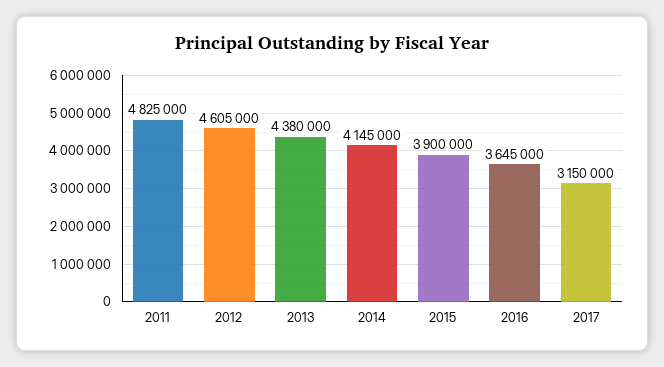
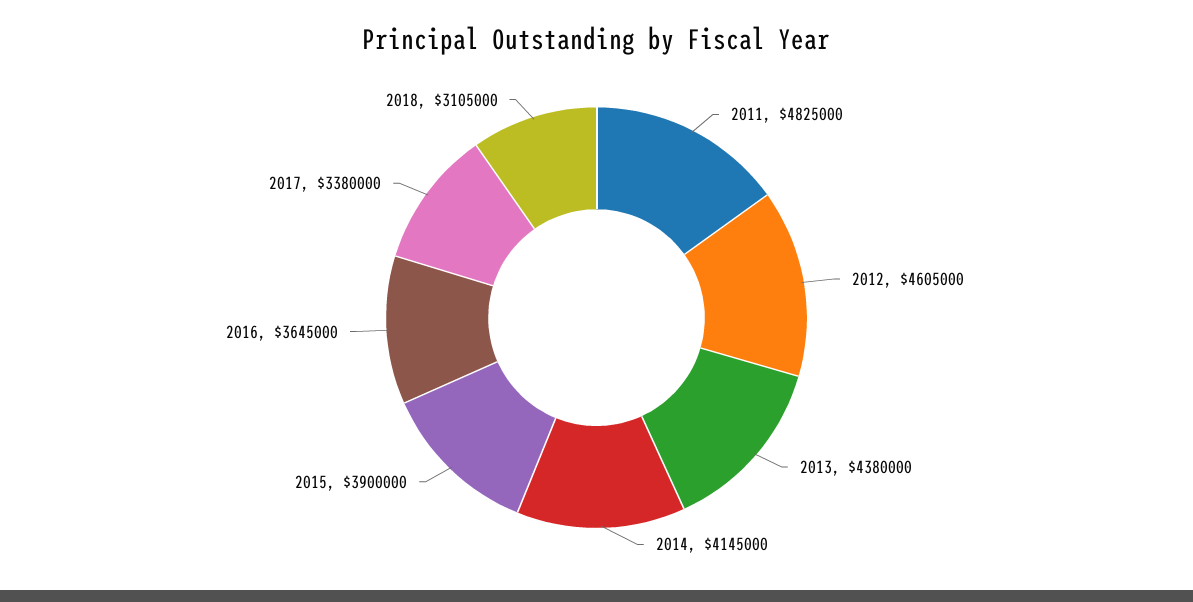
2017: 3150000 -> 3380000
2018: none -> 3105000

